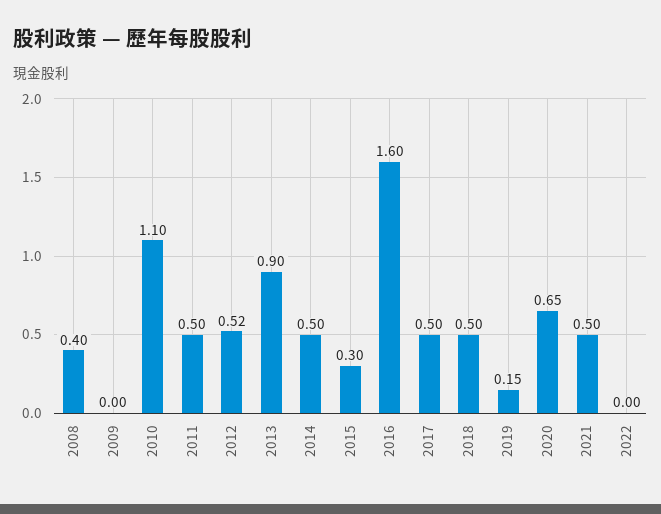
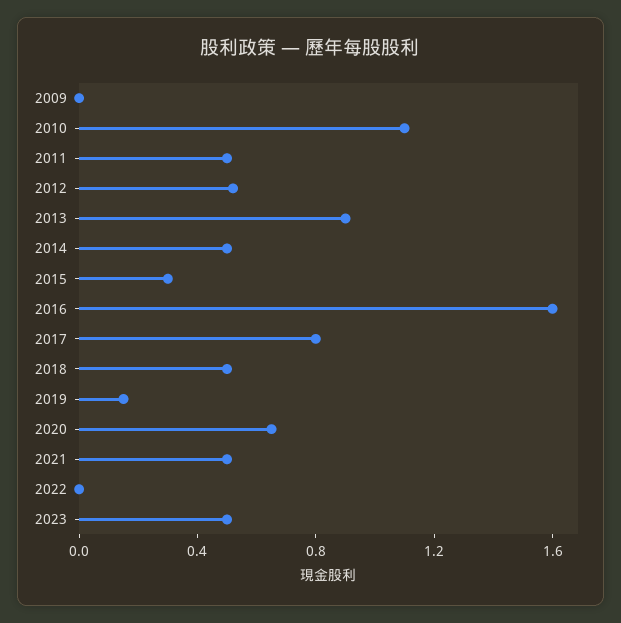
2008: 0.4 -> none
2017: 0.5 -> 0.8
2023: none -> 0.5

